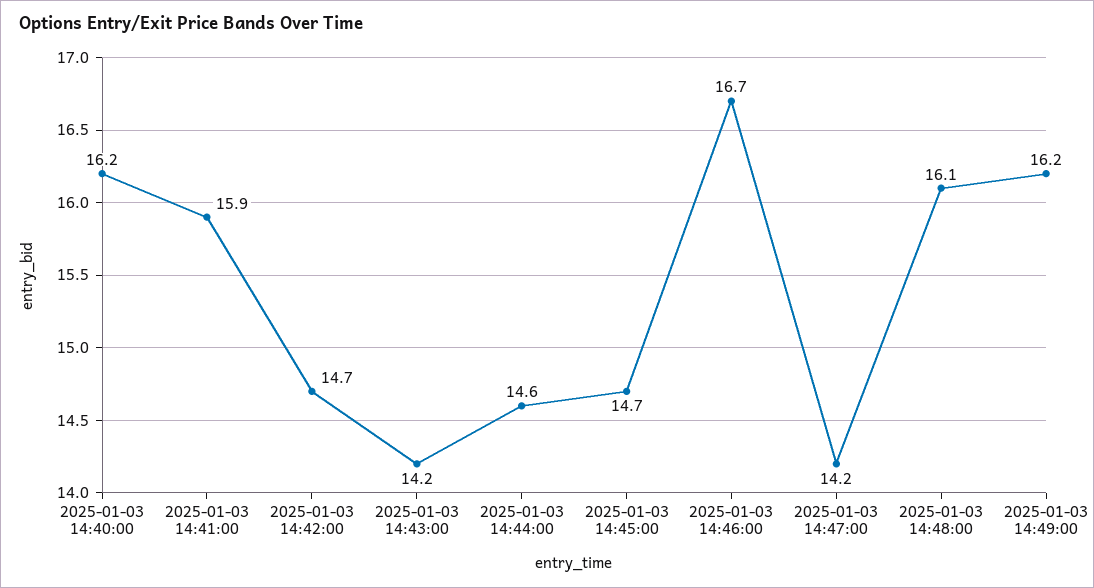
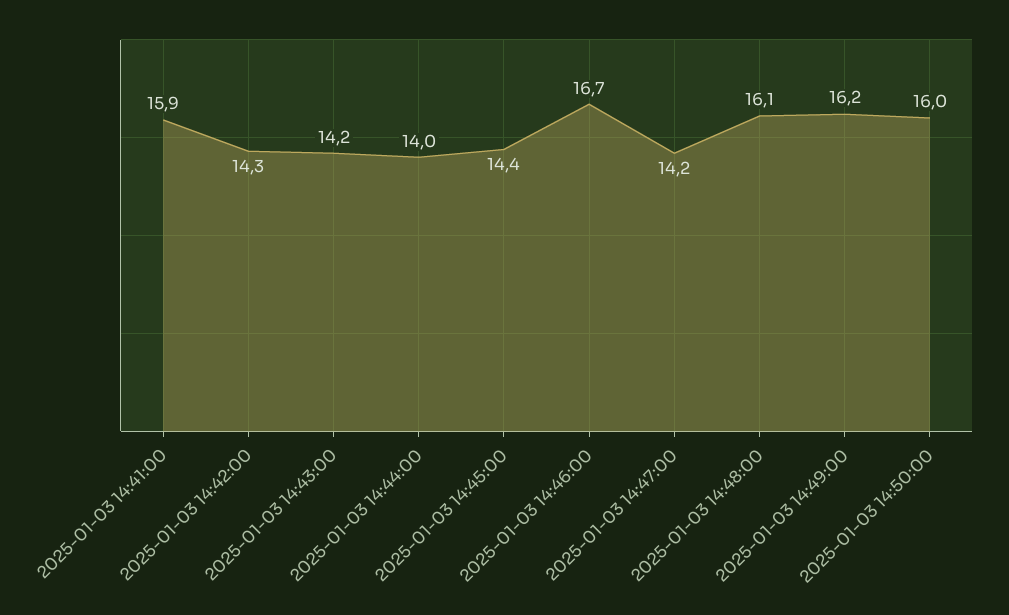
2025-01-03 14:40:00: 16.2 -> none
2025-01-03 14:42:00: 14.7 -> 14.3
2025-01-03 14:44:00: 14.6 -> 14
2025-01-03 14:45:00: 14.7 -> 14.4
2025-01-03 14:50:00: none -> 16

